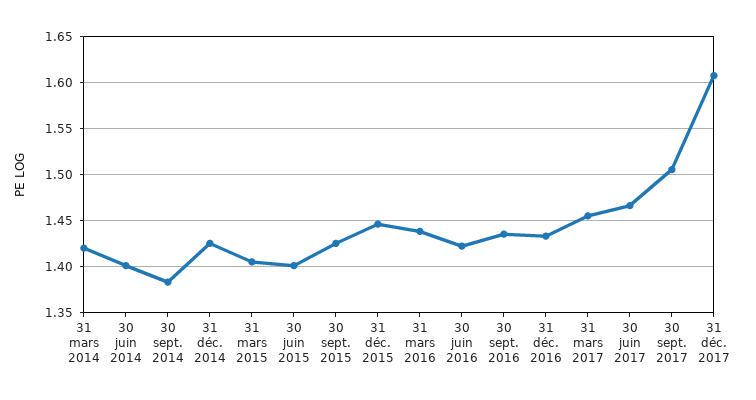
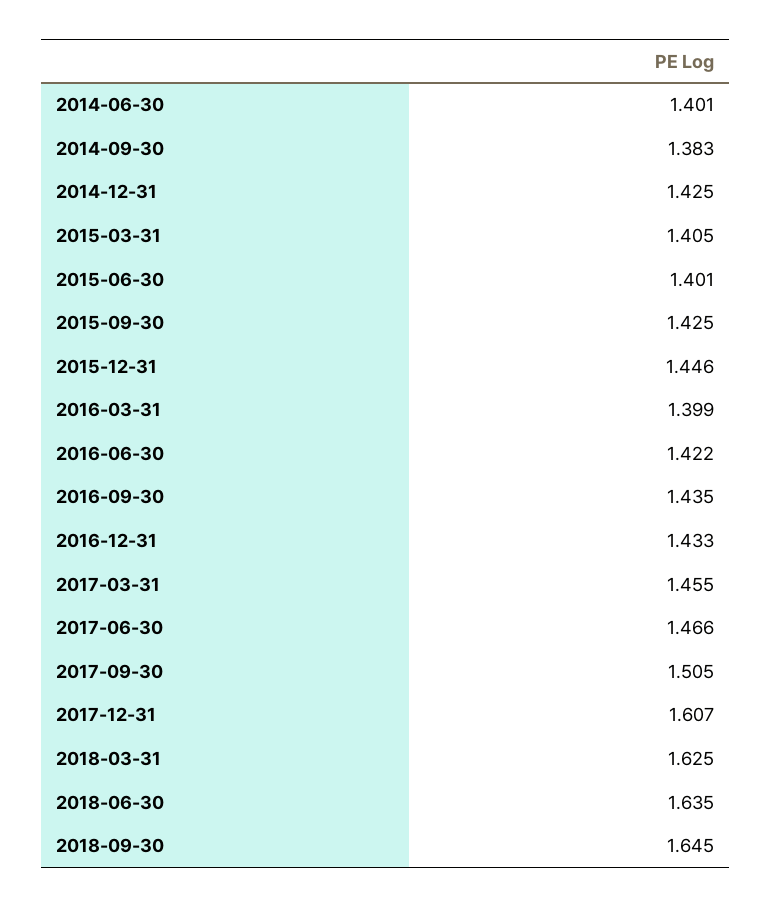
31 mars 2014: 1.42 -> none
31 mars 2016: 1.44 -> 1.399
2018-03-31: none -> 1.625
2018-06-30: none -> 1.635
2018-09-30: none -> 1.645

